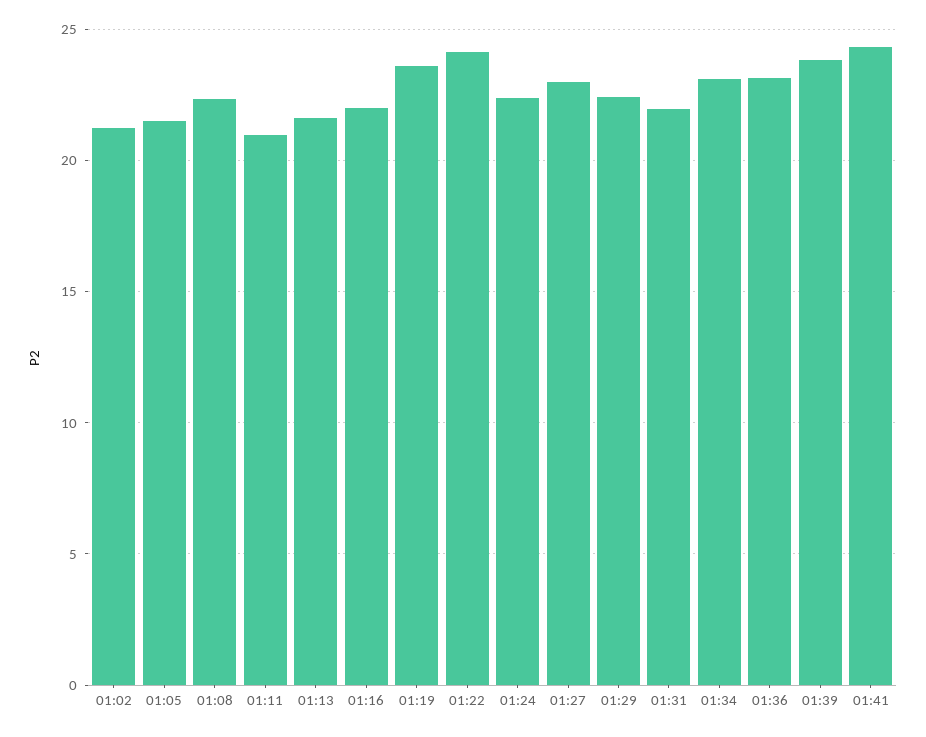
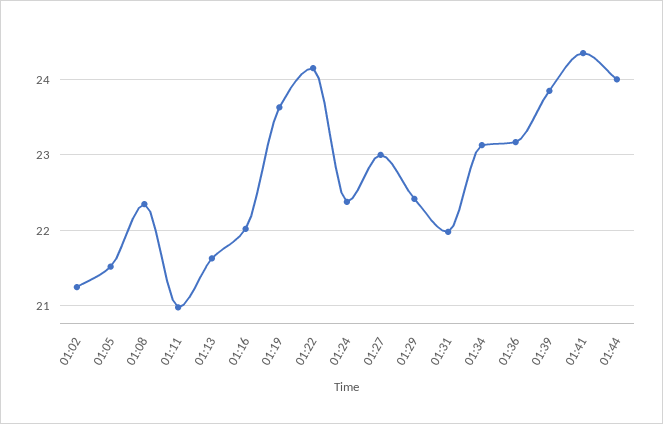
01:44: none -> 24

